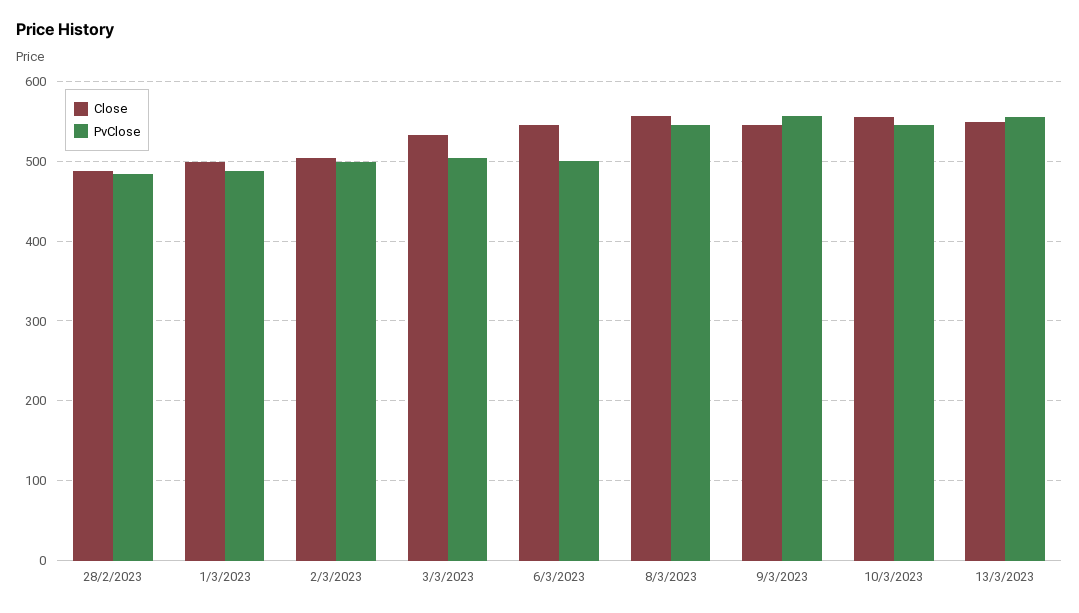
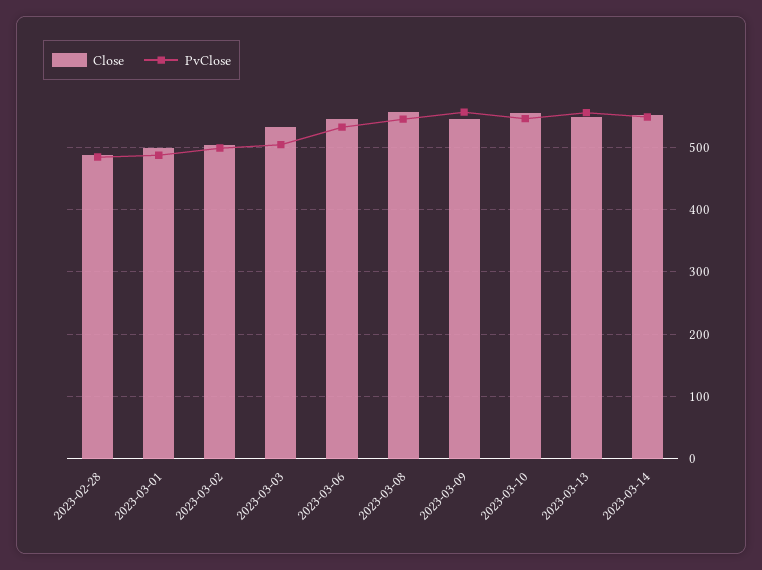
PvClose, 6/3/2023: 500 -> 530
Close, 2023-03-14: none -> 550
PvClose, 2023-03-14: none -> 550

